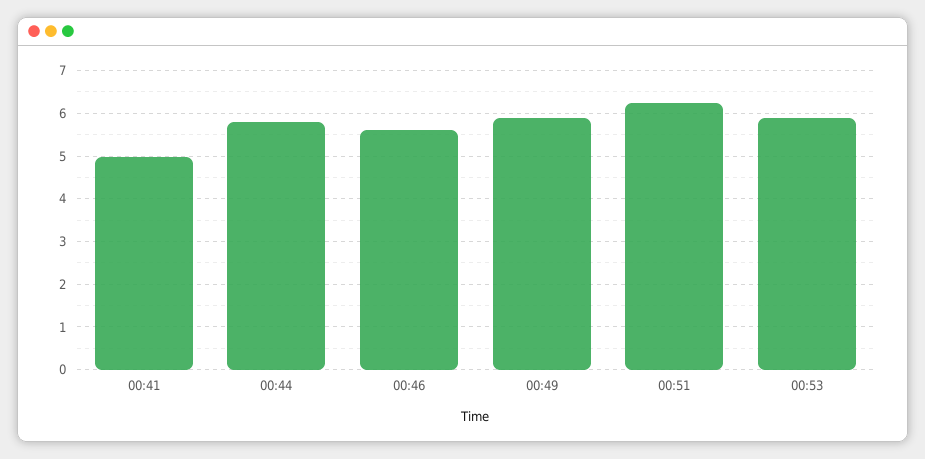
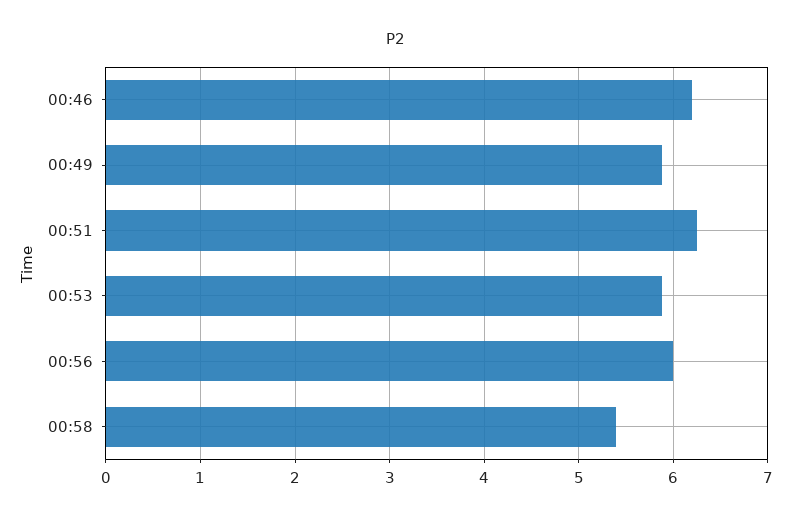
00:41: 5 -> none
00:44: 5.8 -> none
00:46: 5.6 -> 6.2
00:56: none -> 6
00:58: none -> 5.4

